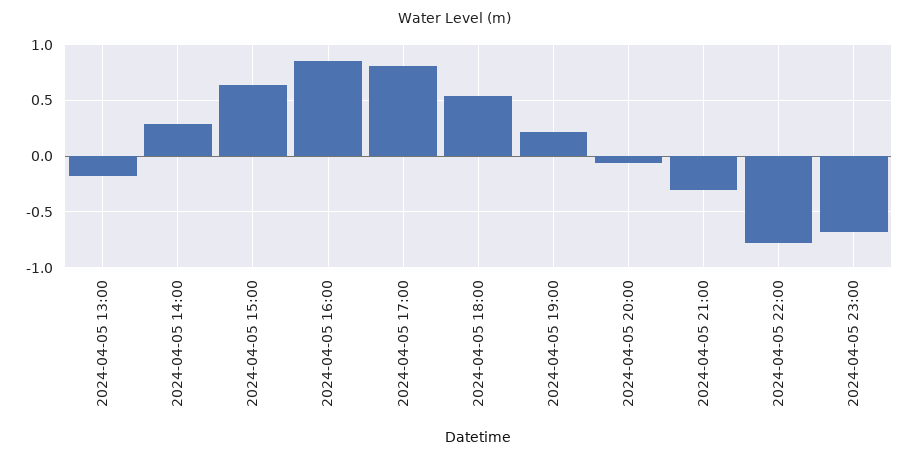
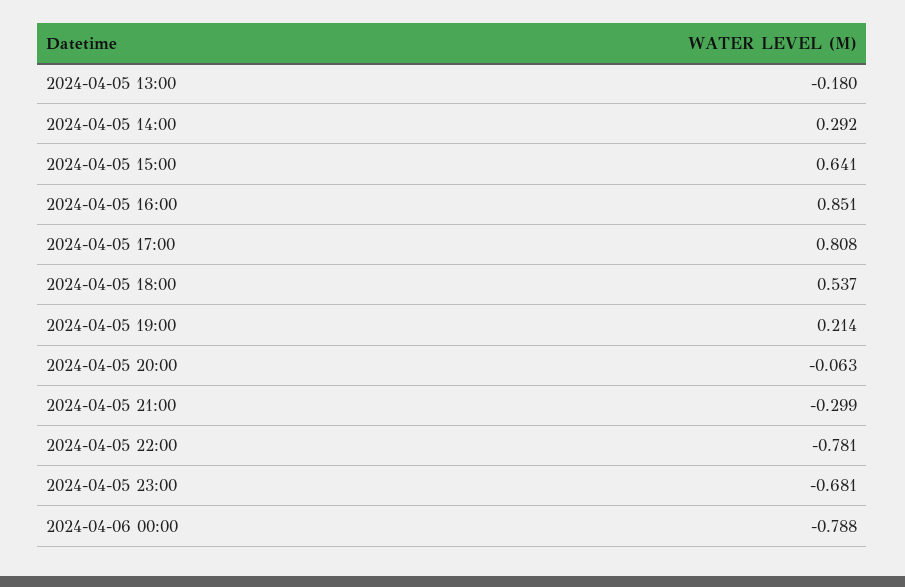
2024-04-06 00:00: none -> -0.788

